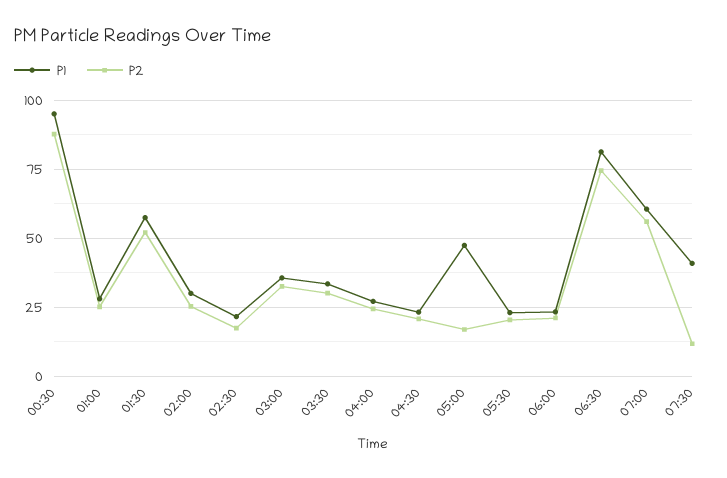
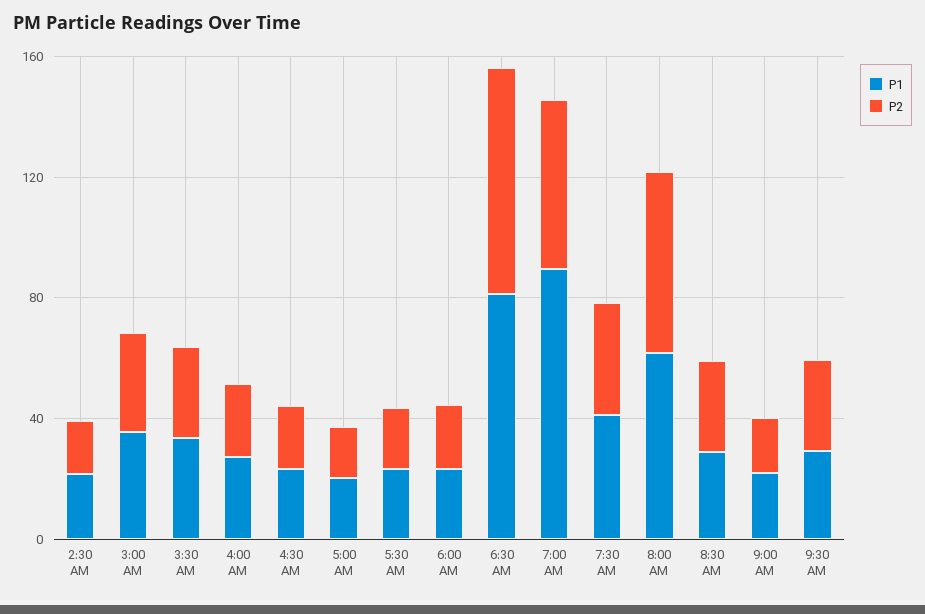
P1, 00:30: 95 -> none
P2, 00:30: 87.5 -> none
P1, 01:00: 27.5 -> none
P2, 01:00: 25 -> none
P1, 01:30: 57.5 -> none
P2, 01:30: 52.5 -> none
P1, 02:00: 30 -> none
P2, 02:00: 25 -> none
P1, 05:00: 47.5 -> 20
P1, 07:00: 60 -> 90
P2, 07:30: 12.5 -> 40
P1, 8:00 AM: none -> 60
P2, 8:00 AM: none -> 60
P1, 8:30 AM: none -> 30
P2, 8:30 AM: none -> 30
P1, 9:00 AM: none -> 20
P2, 9:00 AM: none -> 20
P1, 9:30 AM: none -> 30
P2, 9:30 AM: none -> 30

